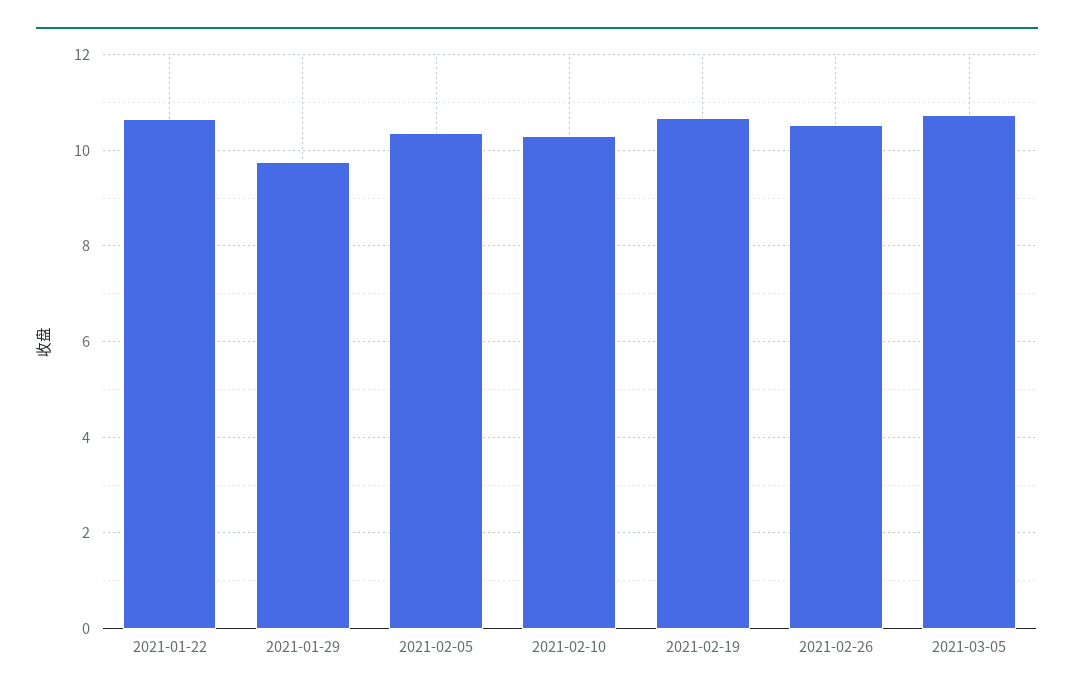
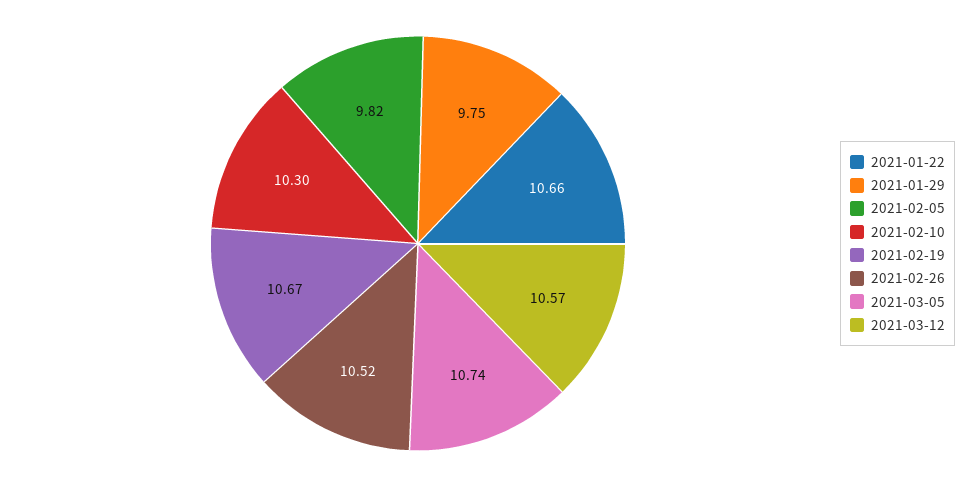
2021-02-05: 10.4 -> 9.82
2021-03-12: none -> 10.57

